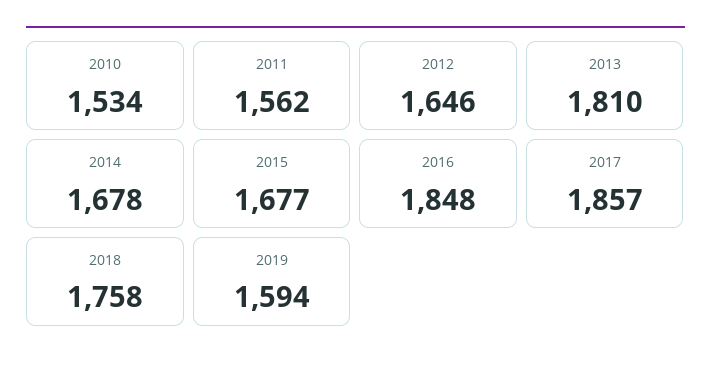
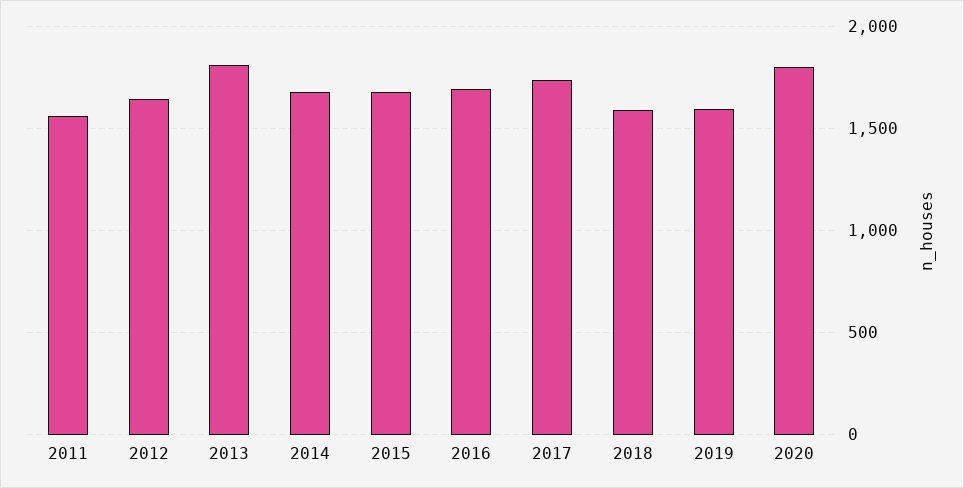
2010: 1534 -> none
2016: 1848 -> 1700
2017: 1857 -> 1750
2018: 1758 -> 1600
2020: none -> 1800

